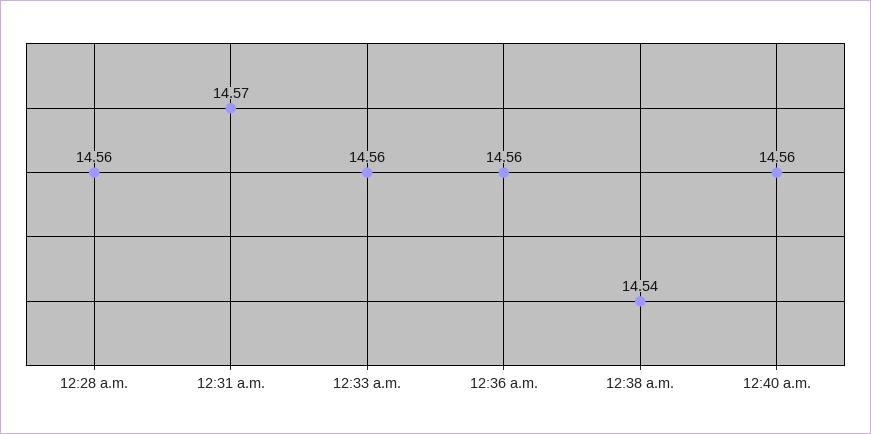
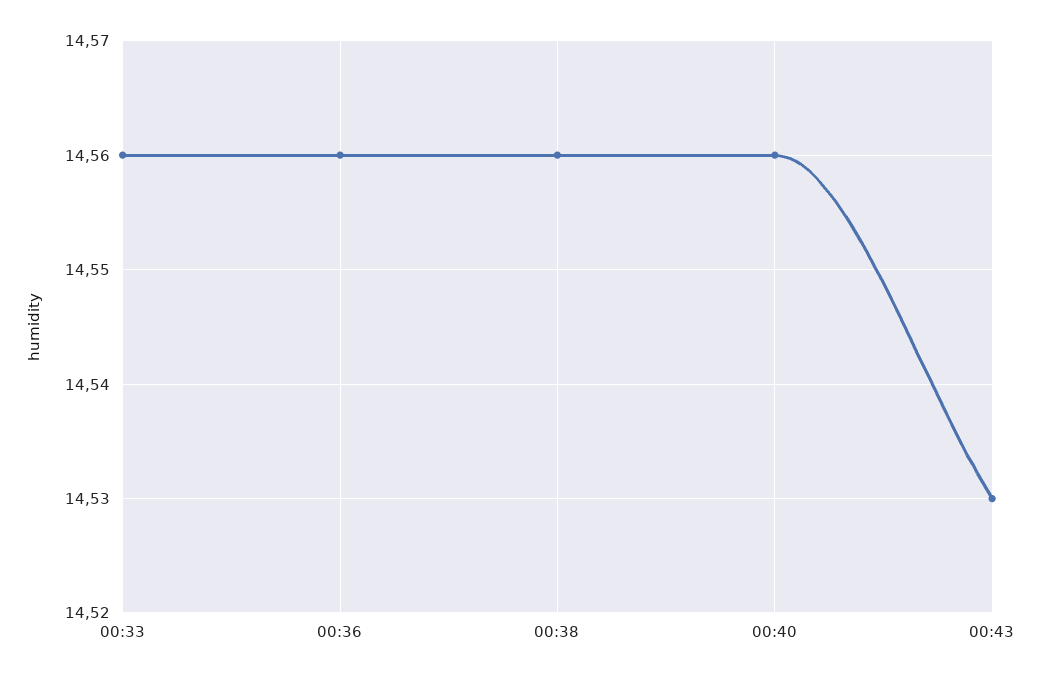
12:28 a.m.: 14.56 -> none
12:31 a.m.: 14.57 -> none
12:38 a.m.: 14.54 -> 14.56
00:43: none -> 14.53

